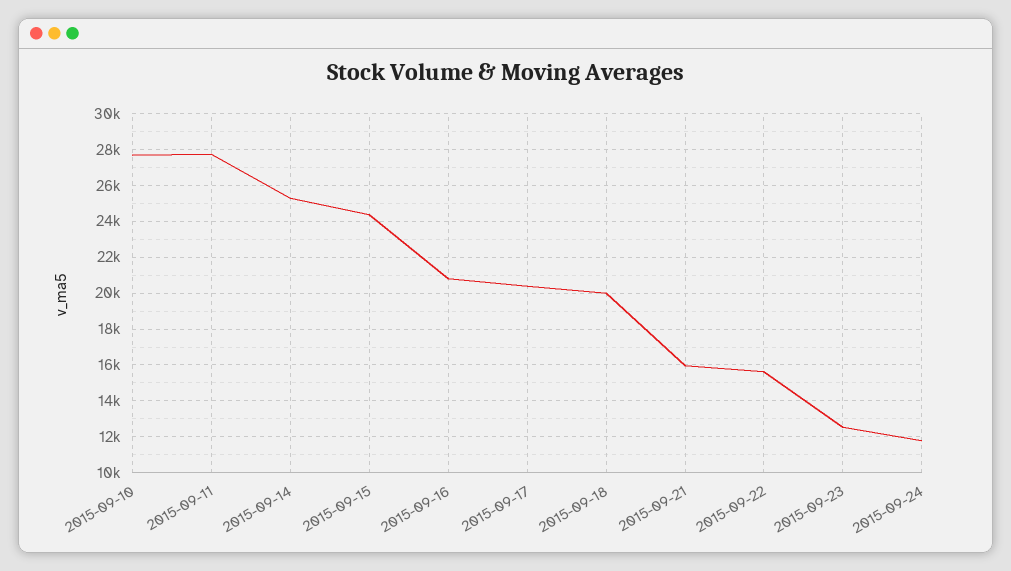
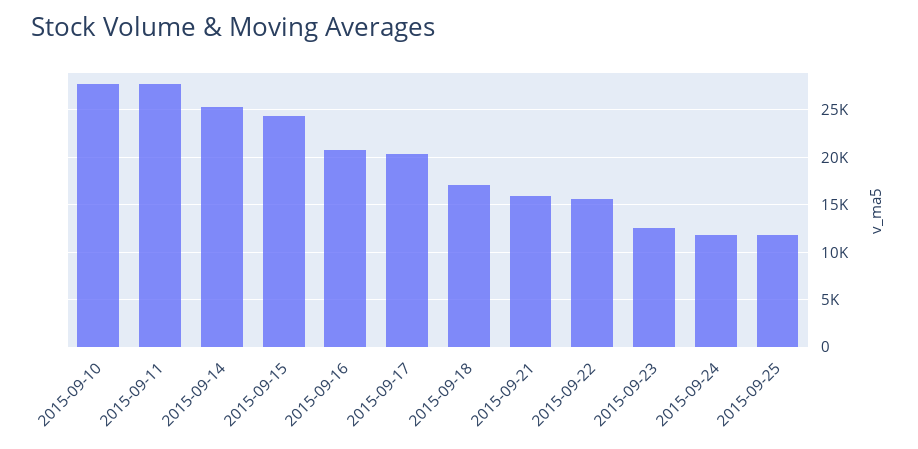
2015-09-18: 20000 -> 17000
2015-09-25: none -> 12000

